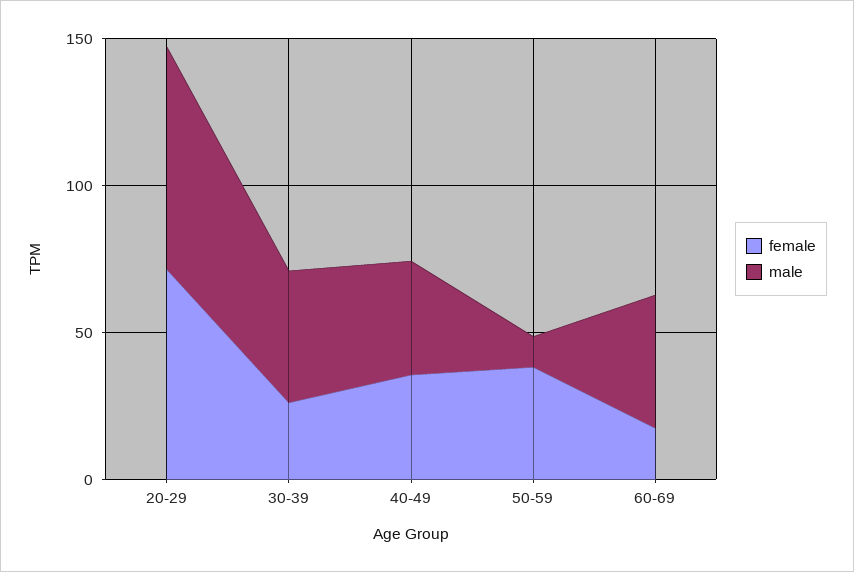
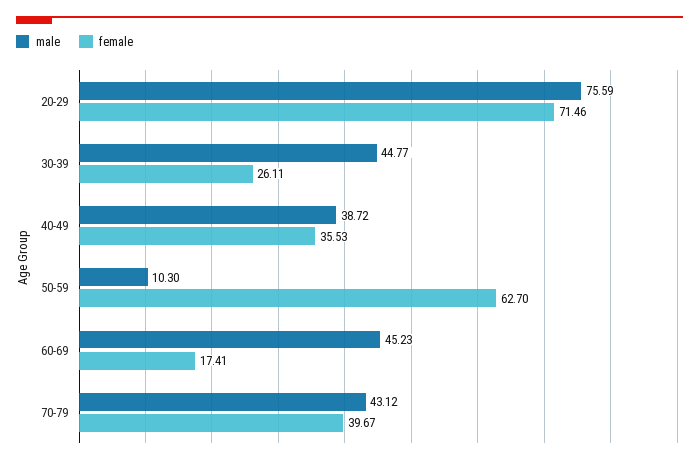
female, 50-59: 40 -> 62.7
male, 70-79: none -> 43.12
female, 70-79: none -> 39.67

